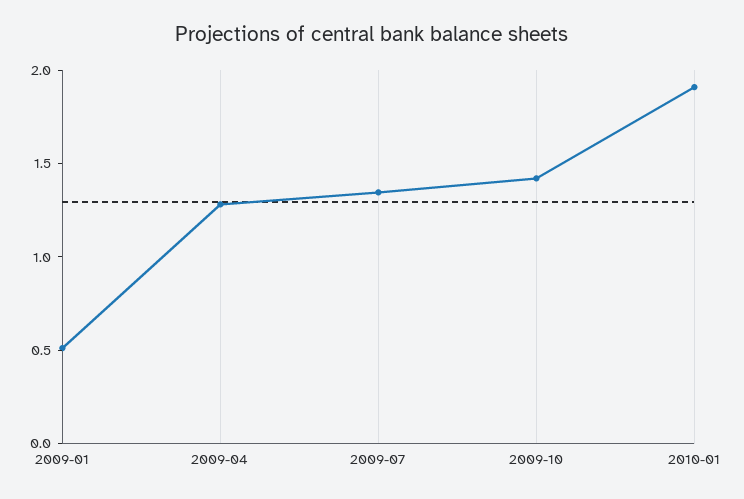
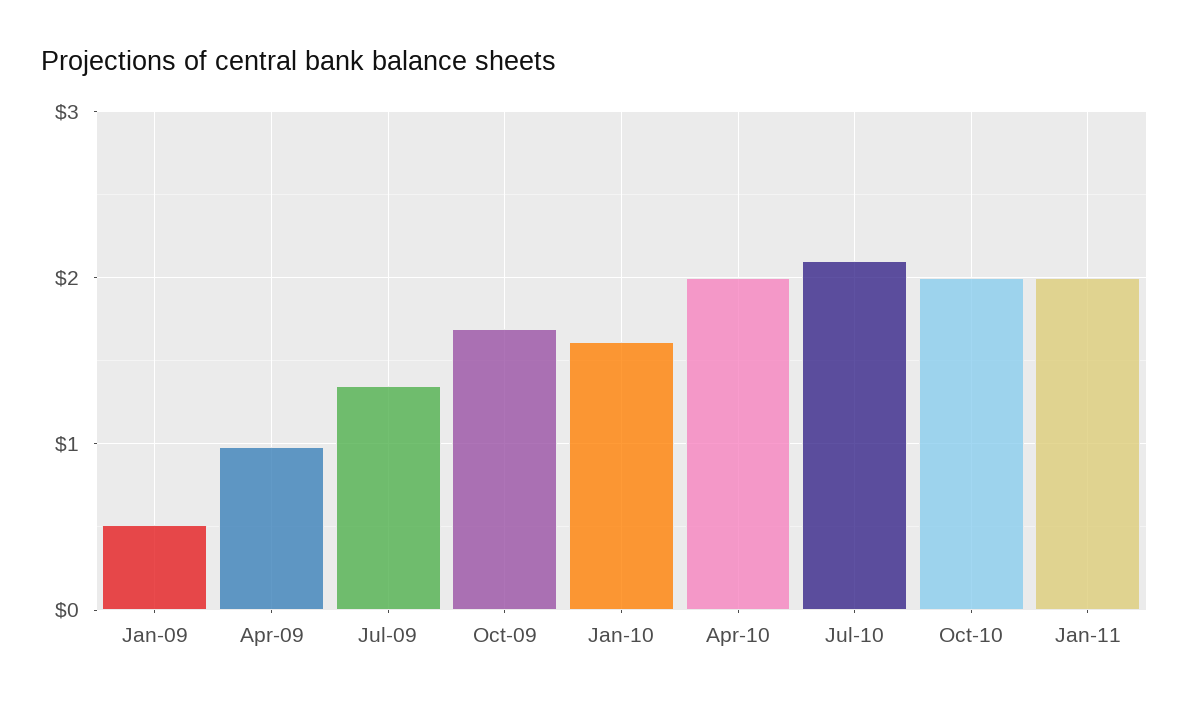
2009-04: 1.3 -> 1
2009-10: 1.4 -> 1.7
2010-01: 1.9 -> 1.6
Apr-10: none -> 2
Jul-10: none -> 2.1
Oct-10: none -> 2
Jan-11: none -> 2

